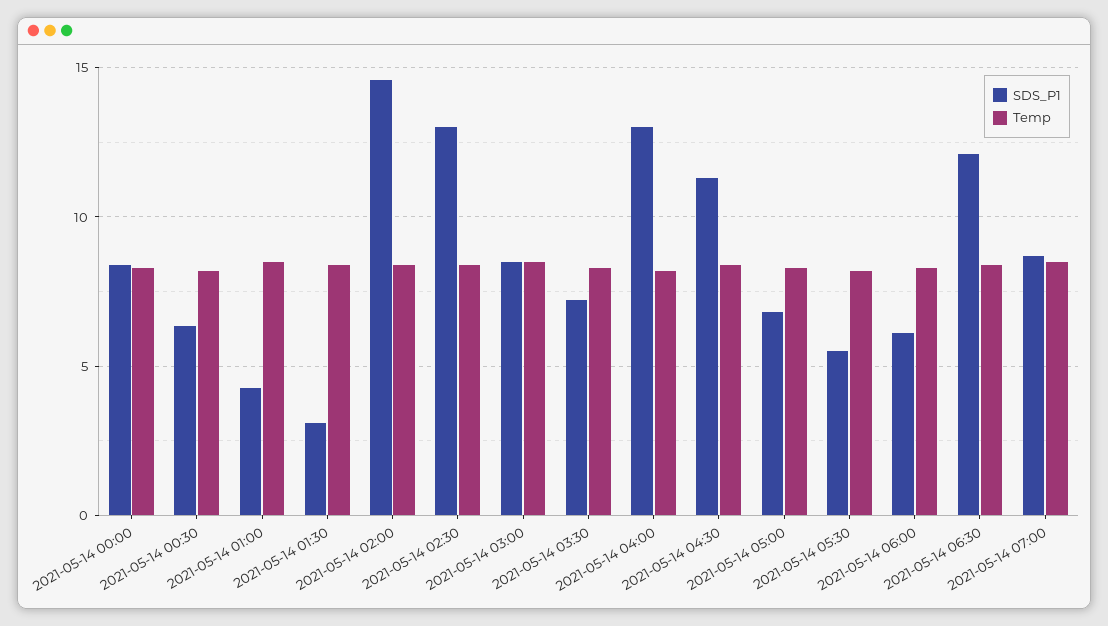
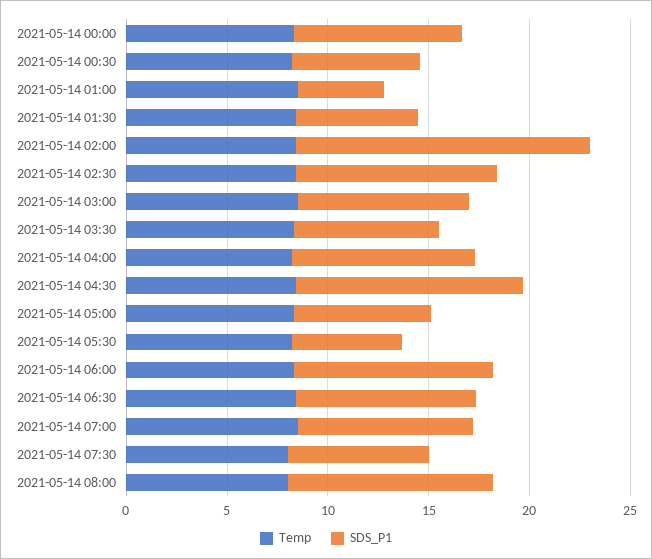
SDS_P1, 2021-05-14 01:30: 3 -> 6
SDS_P1, 2021-05-14 02:30: 13 -> 10
SDS_P1, 2021-05-14 04:00: 13 -> 9
SDS_P1, 2021-05-14 06:00: 6 -> 10
SDS_P1, 2021-05-14 06:30: 12 -> 9
Temp, 2021-05-14 07:30: none -> 8
SDS_P1, 2021-05-14 07:30: none -> 7
Temp, 2021-05-14 08:00: none -> 8
SDS_P1, 2021-05-14 08:00: none -> 10

